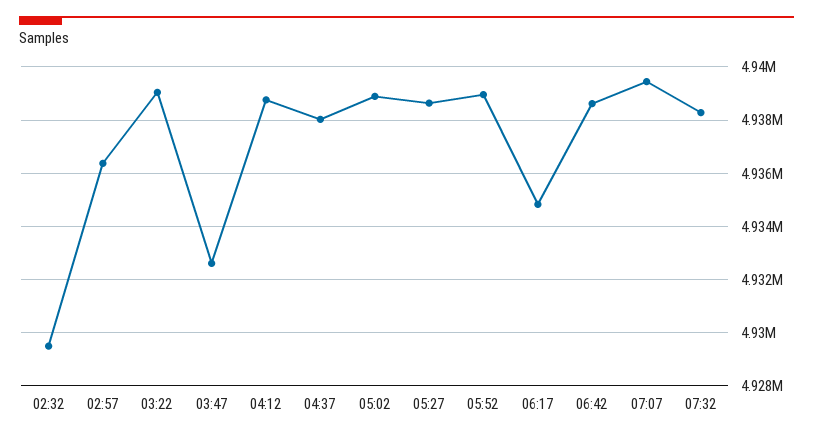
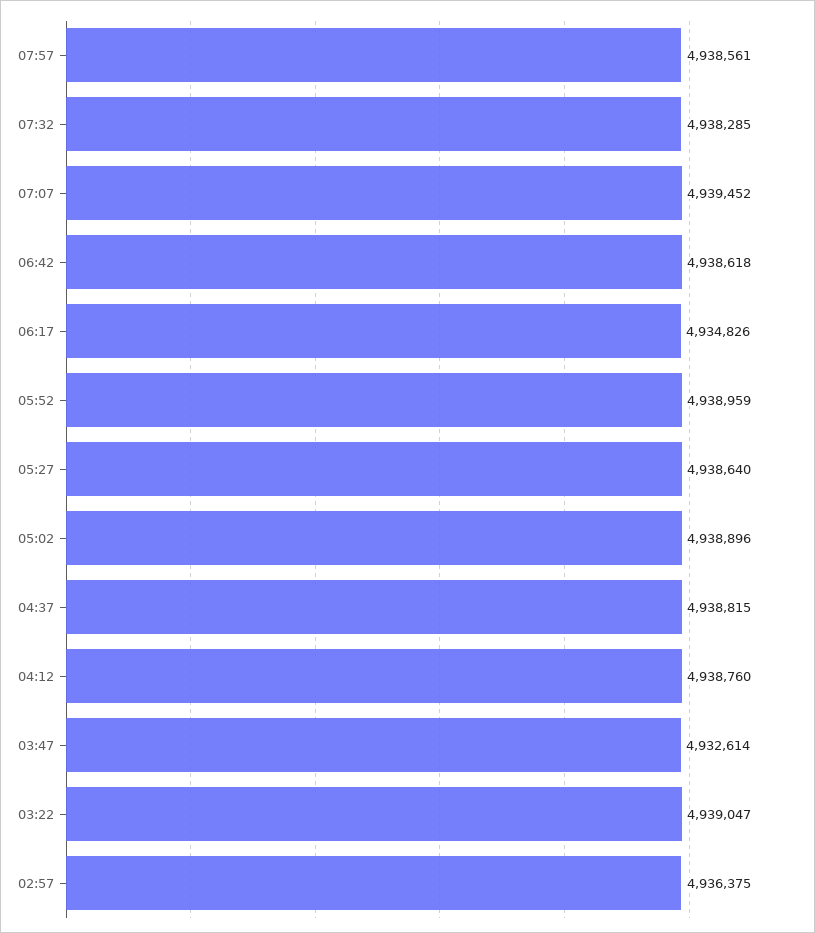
02:32: 4929500 -> none
04:37: 4938000 -> 4938815
07:57: none -> 4938561

